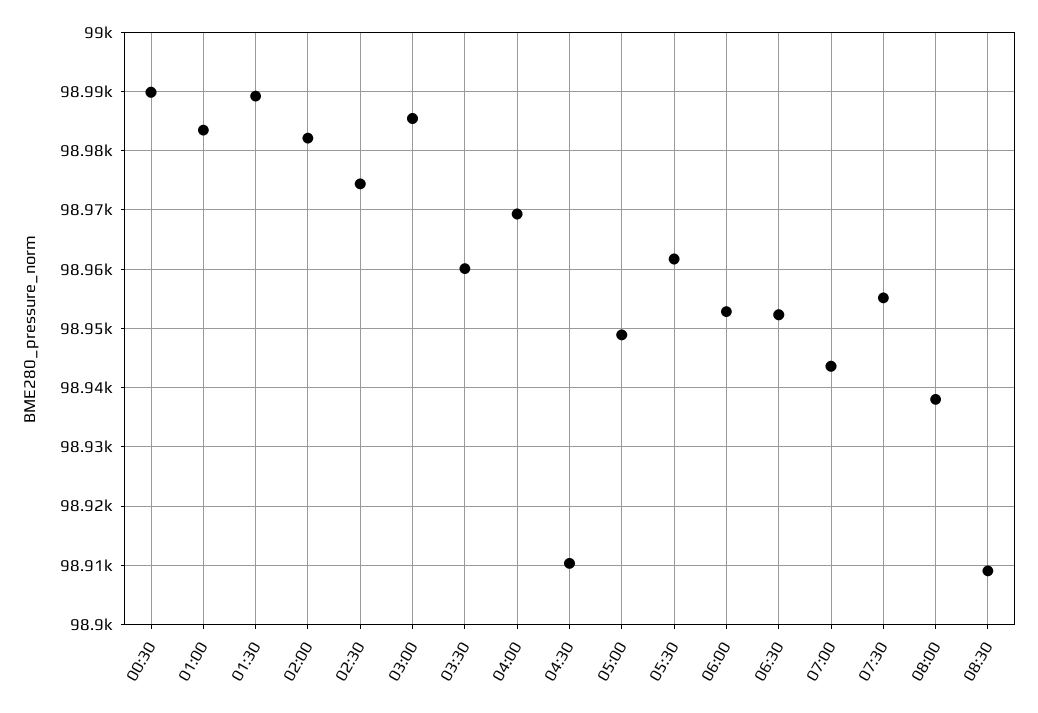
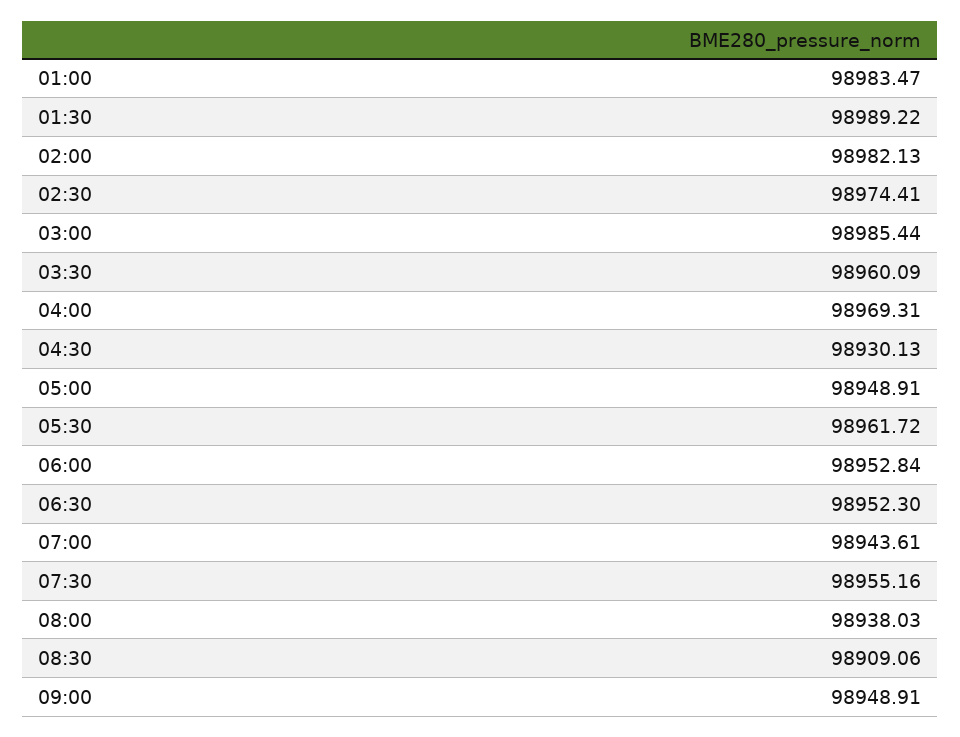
00:30: 98990 -> none
04:30: 98910 -> 98930.13
09:00: none -> 98948.91

